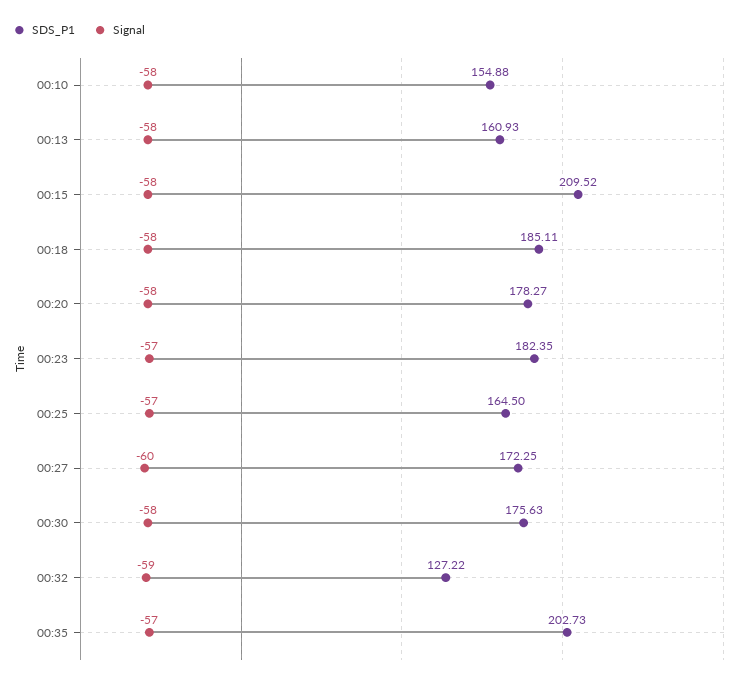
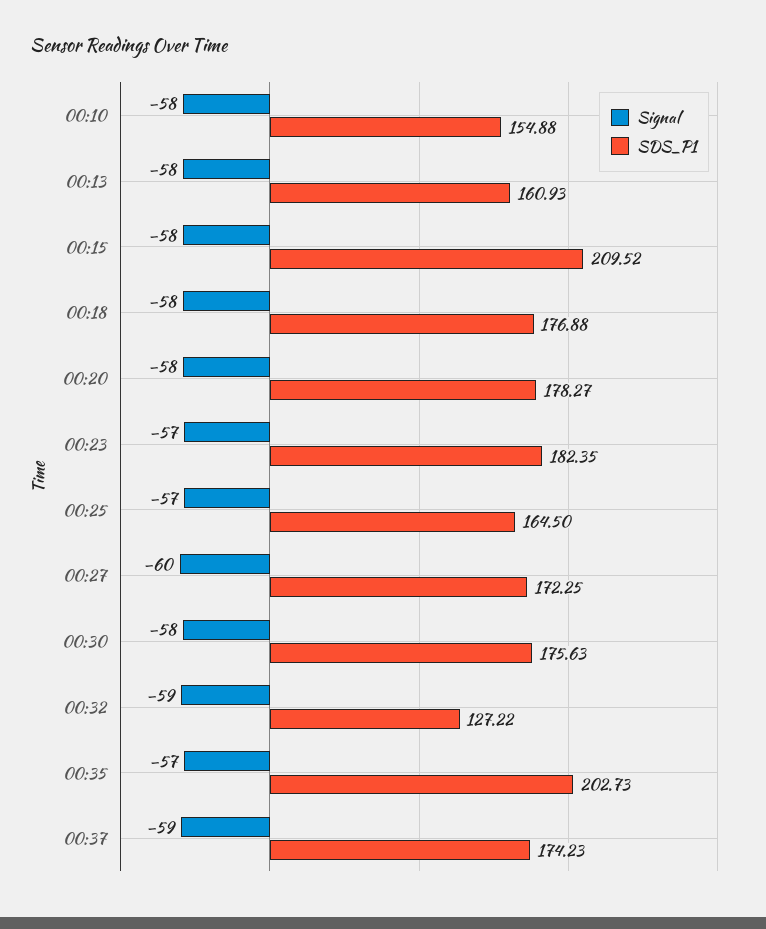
SDS_P1, 00:18: 185.11 -> 176.88
Signal, 00:37: none -> -59
SDS_P1, 00:37: none -> 174.23

